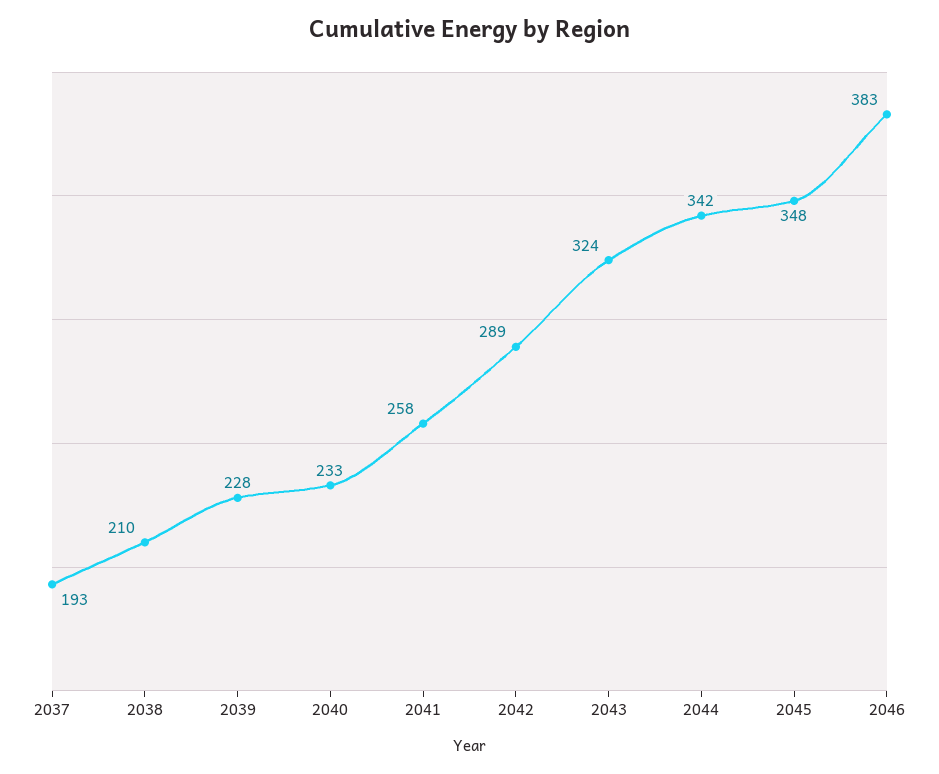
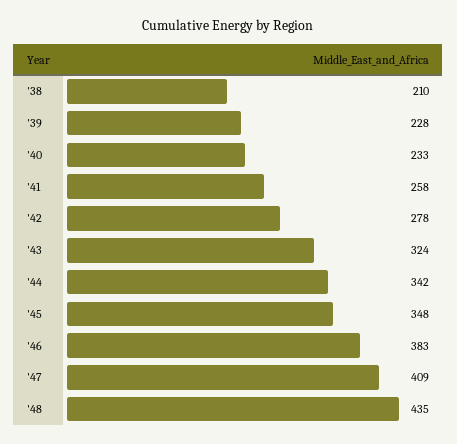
2037: 193 -> none
2042: 289 -> 278
'47: none -> 409
'48: none -> 435

